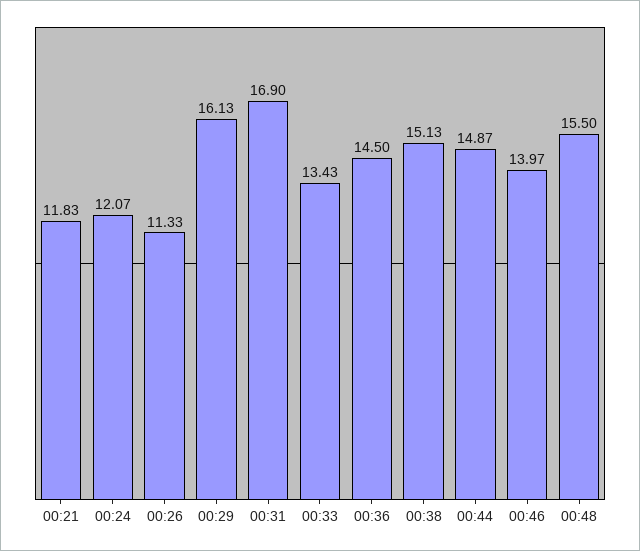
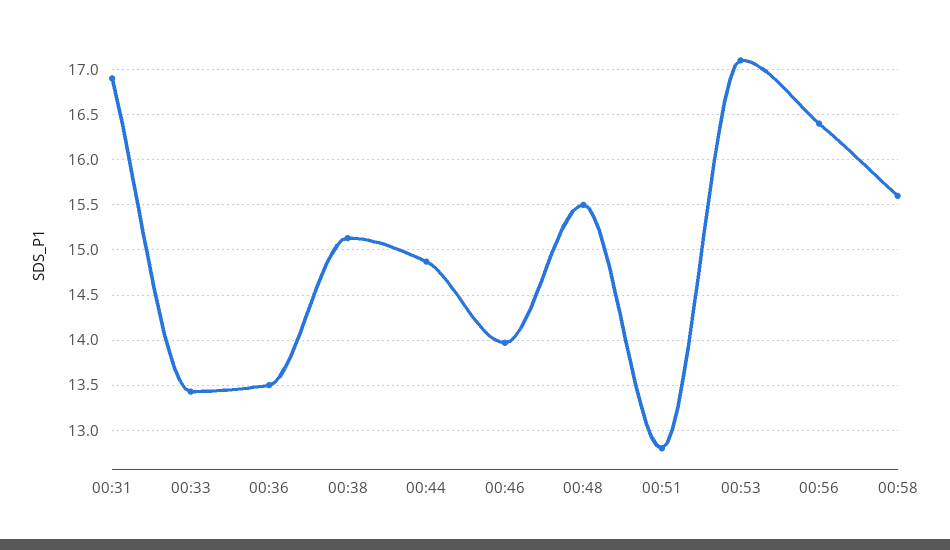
00:21: 11.83 -> none
00:24: 12.07 -> none
00:26: 11.33 -> none
00:29: 16.13 -> none
00:36: 14.5 -> 13.5
00:51: none -> 12.8
00:53: none -> 17.1
00:56: none -> 16.4
00:58: none -> 15.6

